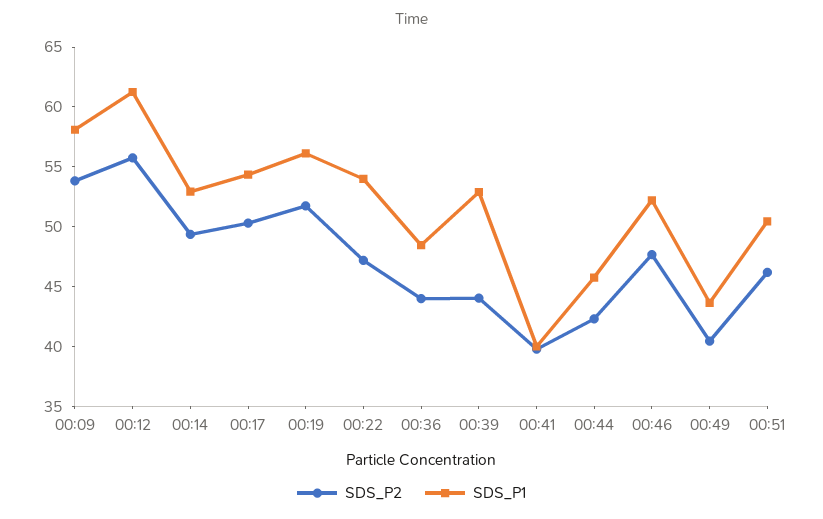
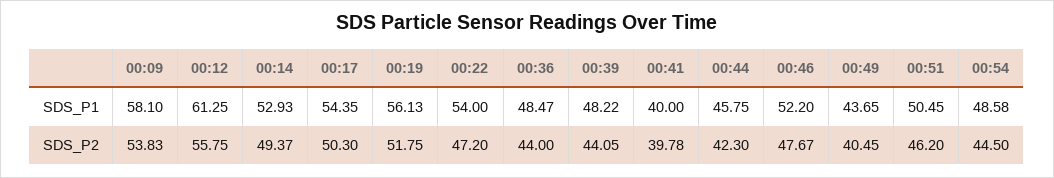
SDS_P1, 00:39: 53 -> 48.22
SDS_P1, 00:54: none -> 48.58
SDS_P2, 00:54: none -> 44.5

